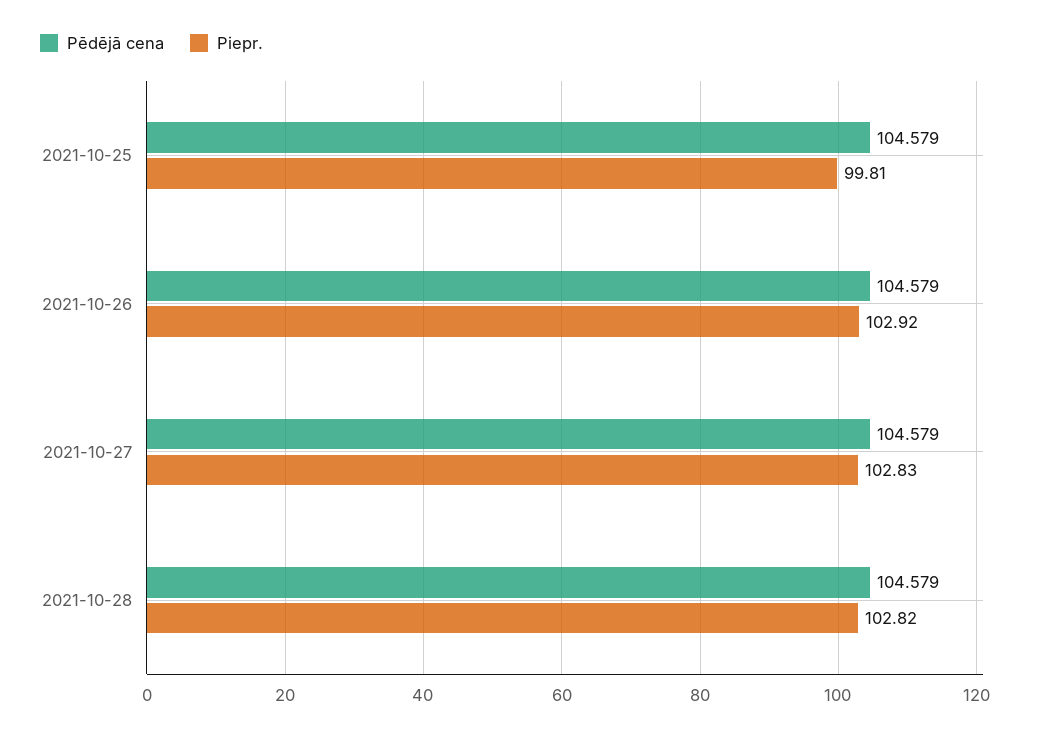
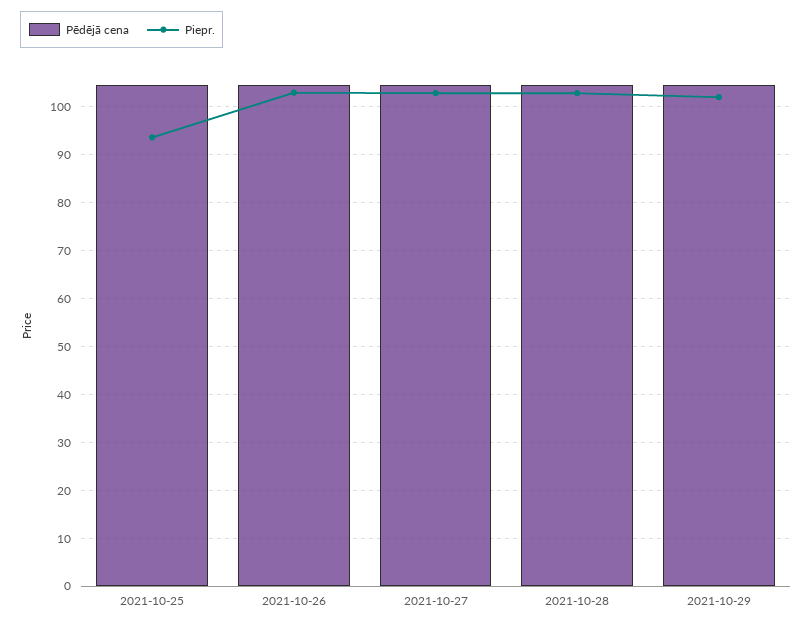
Piepr., 2021-10-25: 99.81 -> 94
Pēdējā cena, 2021-10-29: none -> 104
Piepr., 2021-10-29: none -> 102

